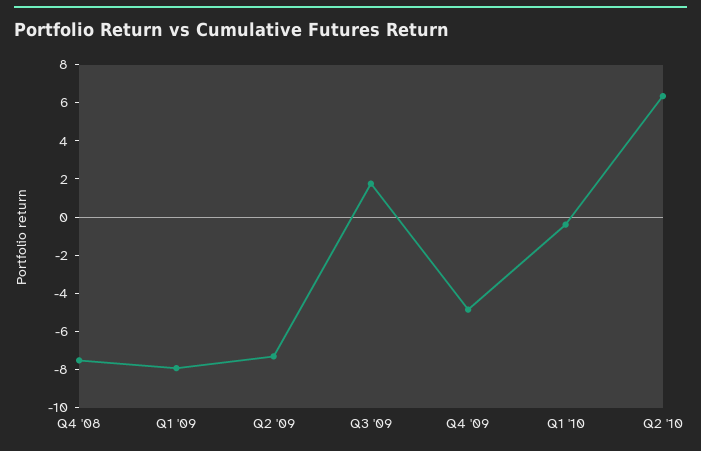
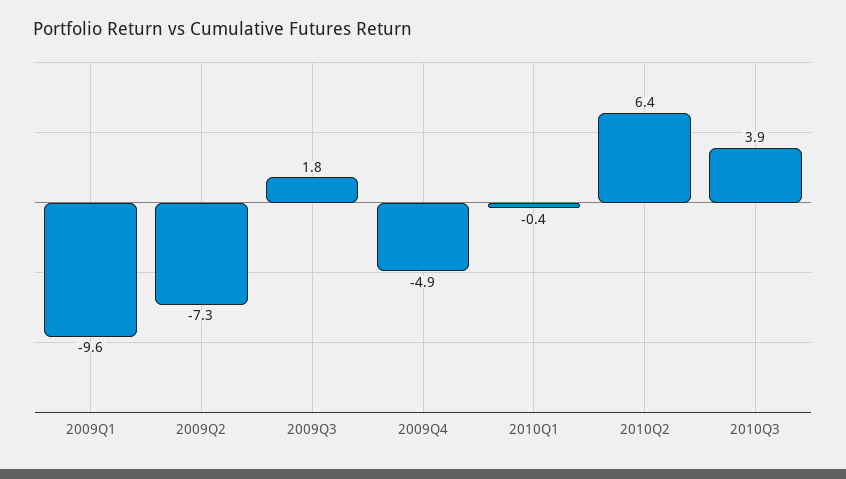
Q4 '08: -7.5 -> none
Q1 '09: -8 -> -9.6
2010Q3: none -> 3.9

